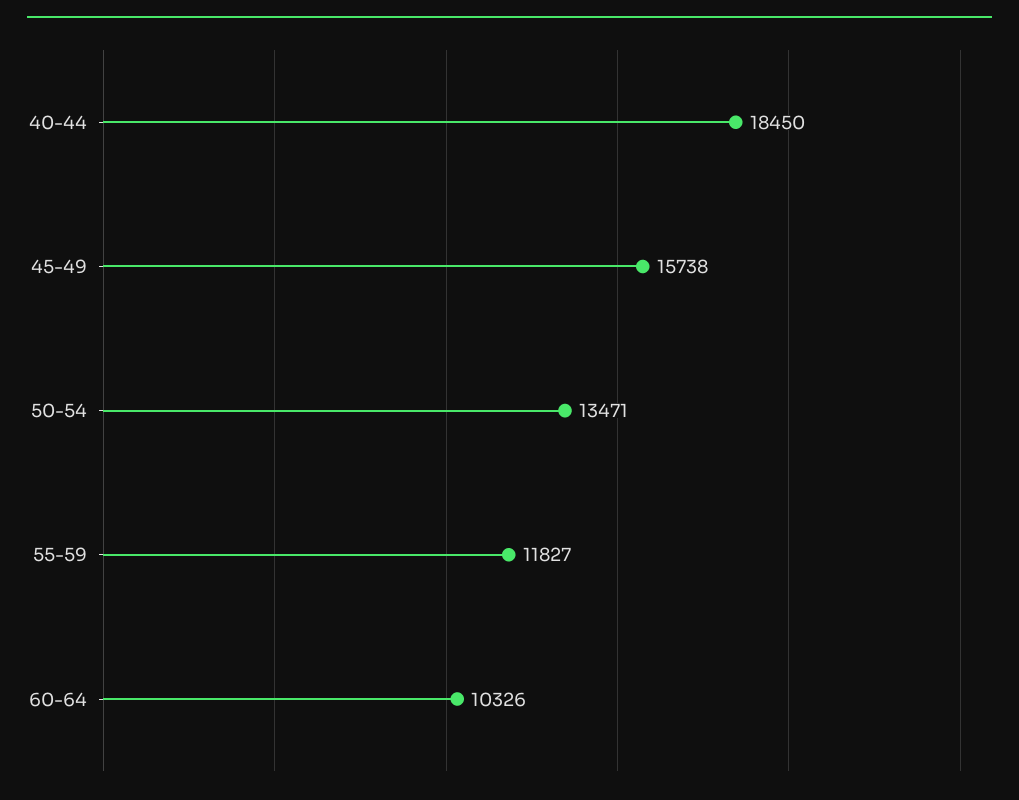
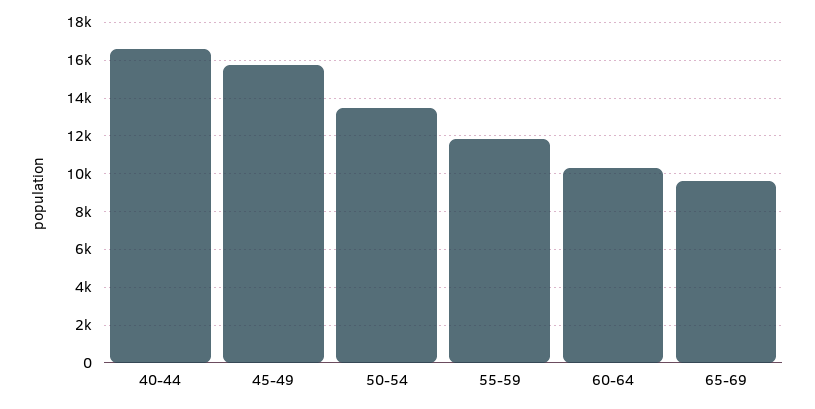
40-44: 18450 -> 16500
65-69: none -> 9500

